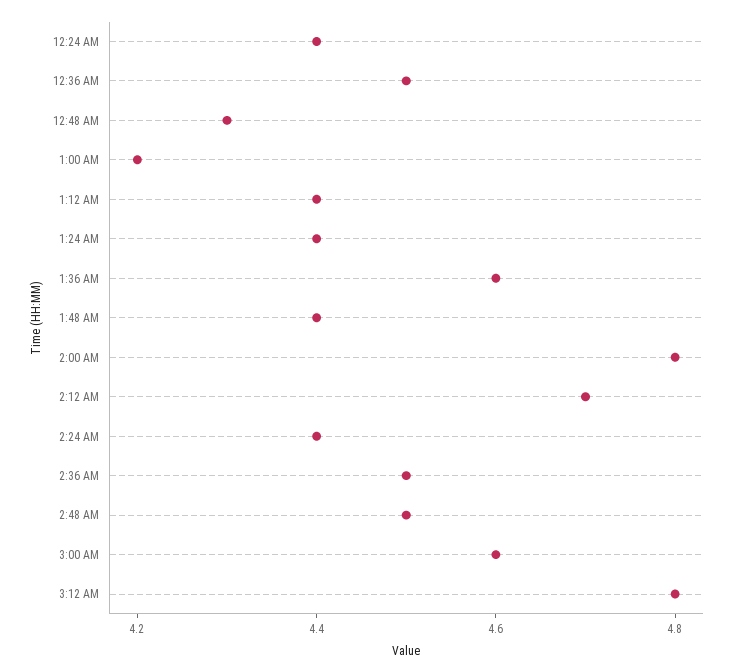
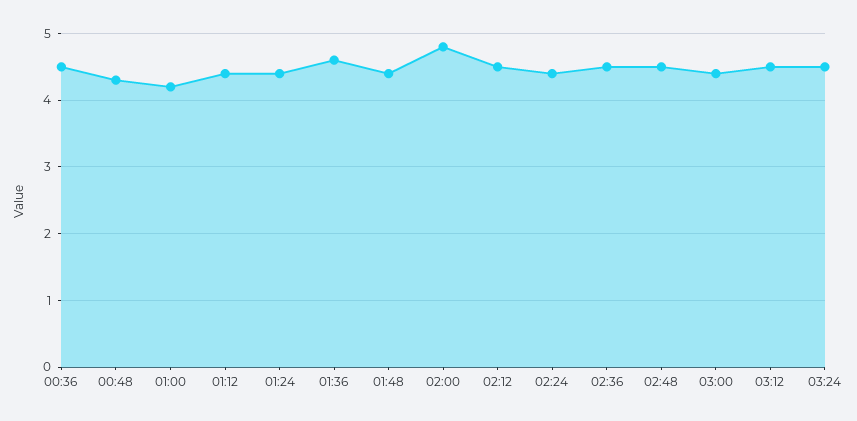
12:24 AM: 4.4 -> none
2:12 AM: 4.7 -> 4.5
3:00 AM: 4.6 -> 4.4
3:12 AM: 4.8 -> 4.5
03:24: none -> 4.5

